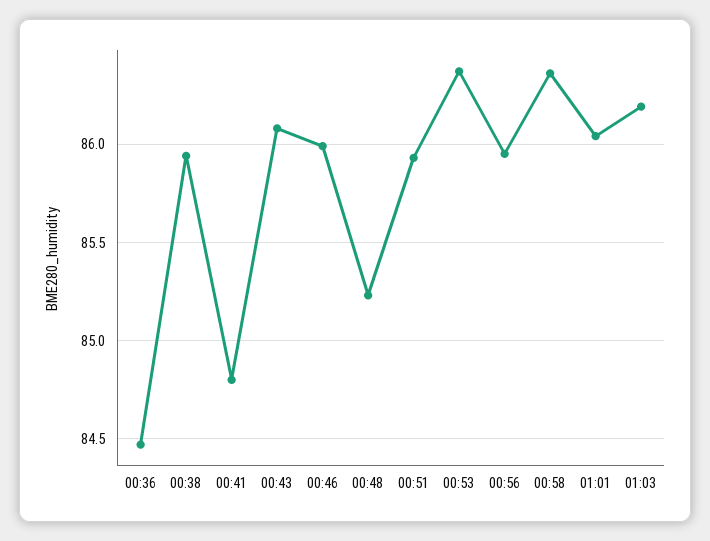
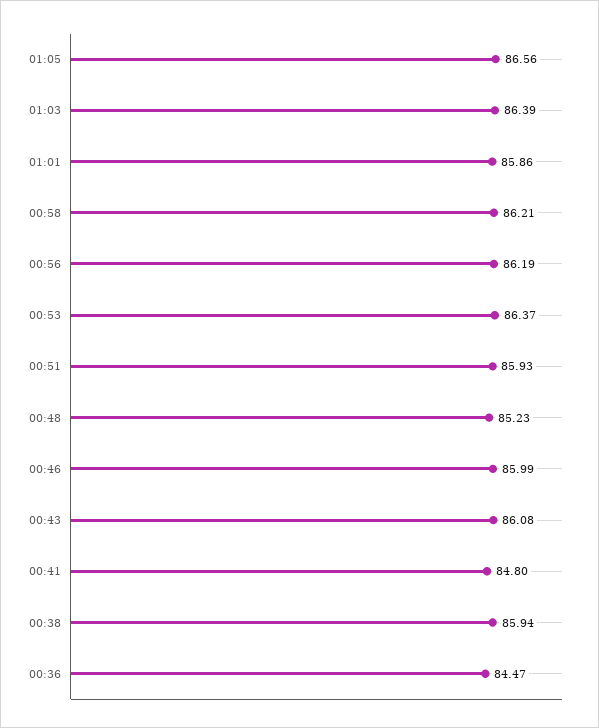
00:56: 85.95 -> 86.19
00:58: 86.35 -> 86.21
01:01: 86.05 -> 85.86
01:03: 86.2 -> 86.39
01:05: none -> 86.56

